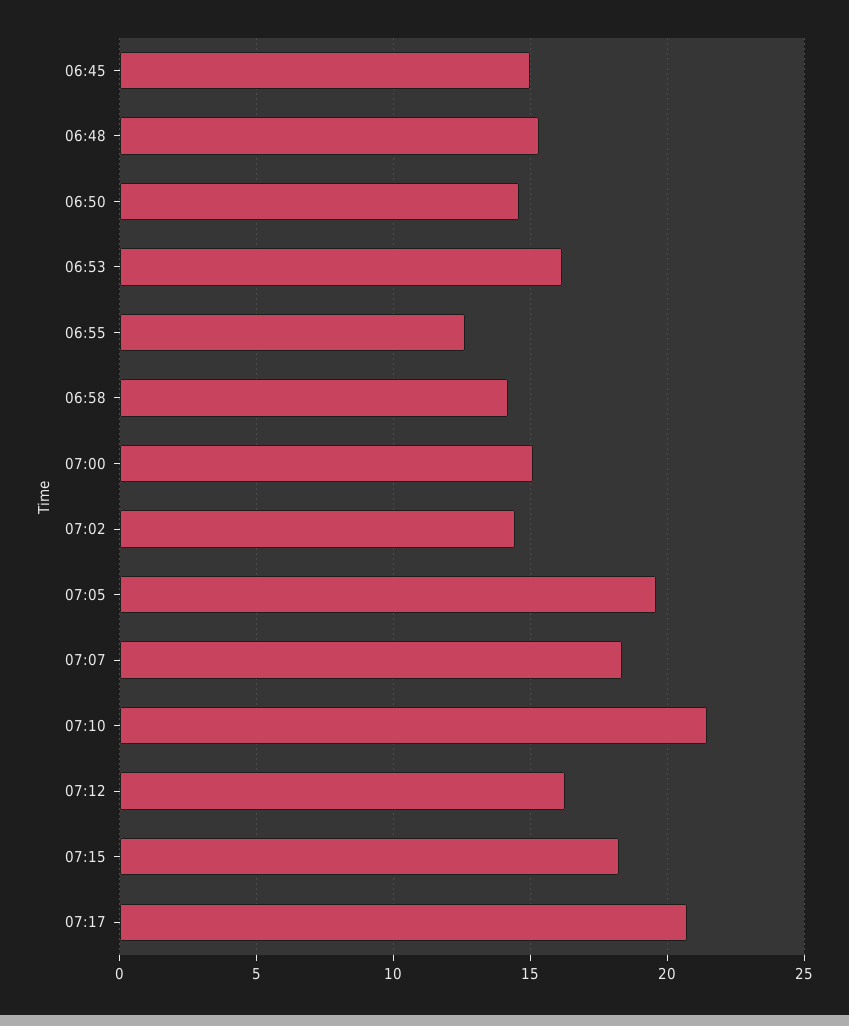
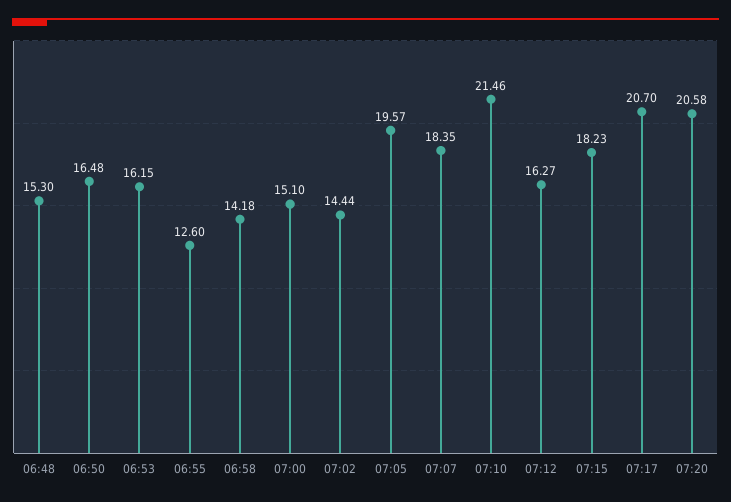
06:45: 15 -> none
06:50: 14.5 -> 16.48
07:20: none -> 20.58

